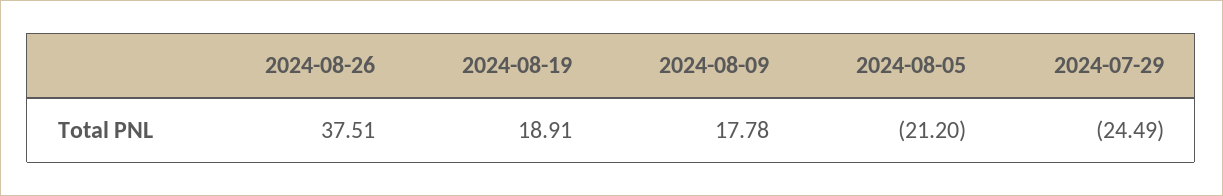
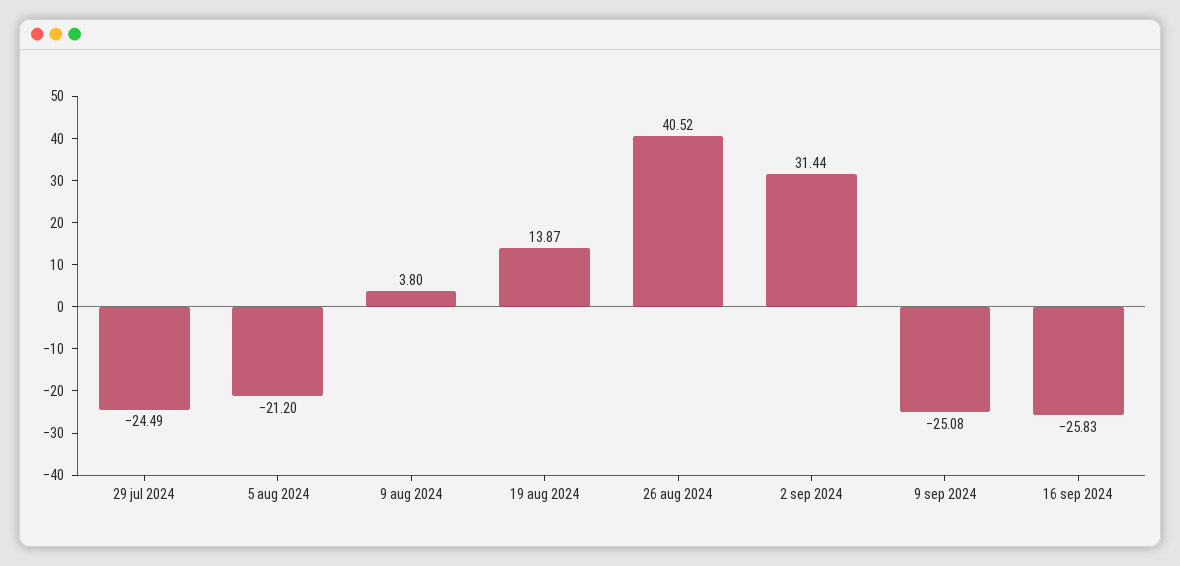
2024-08-26: 37.51 -> 40.52
2024-08-19: 18.91 -> 13.87
2024-08-09: 17.78 -> 3.8
2 sep 2024: none -> 31.44
9 sep 2024: none -> -25.08
16 sep 2024: none -> -25.83

